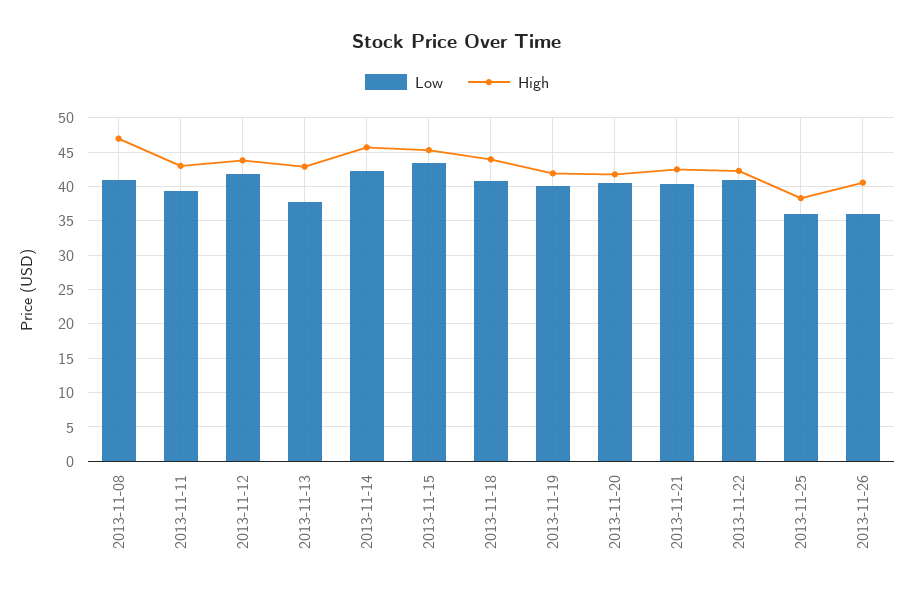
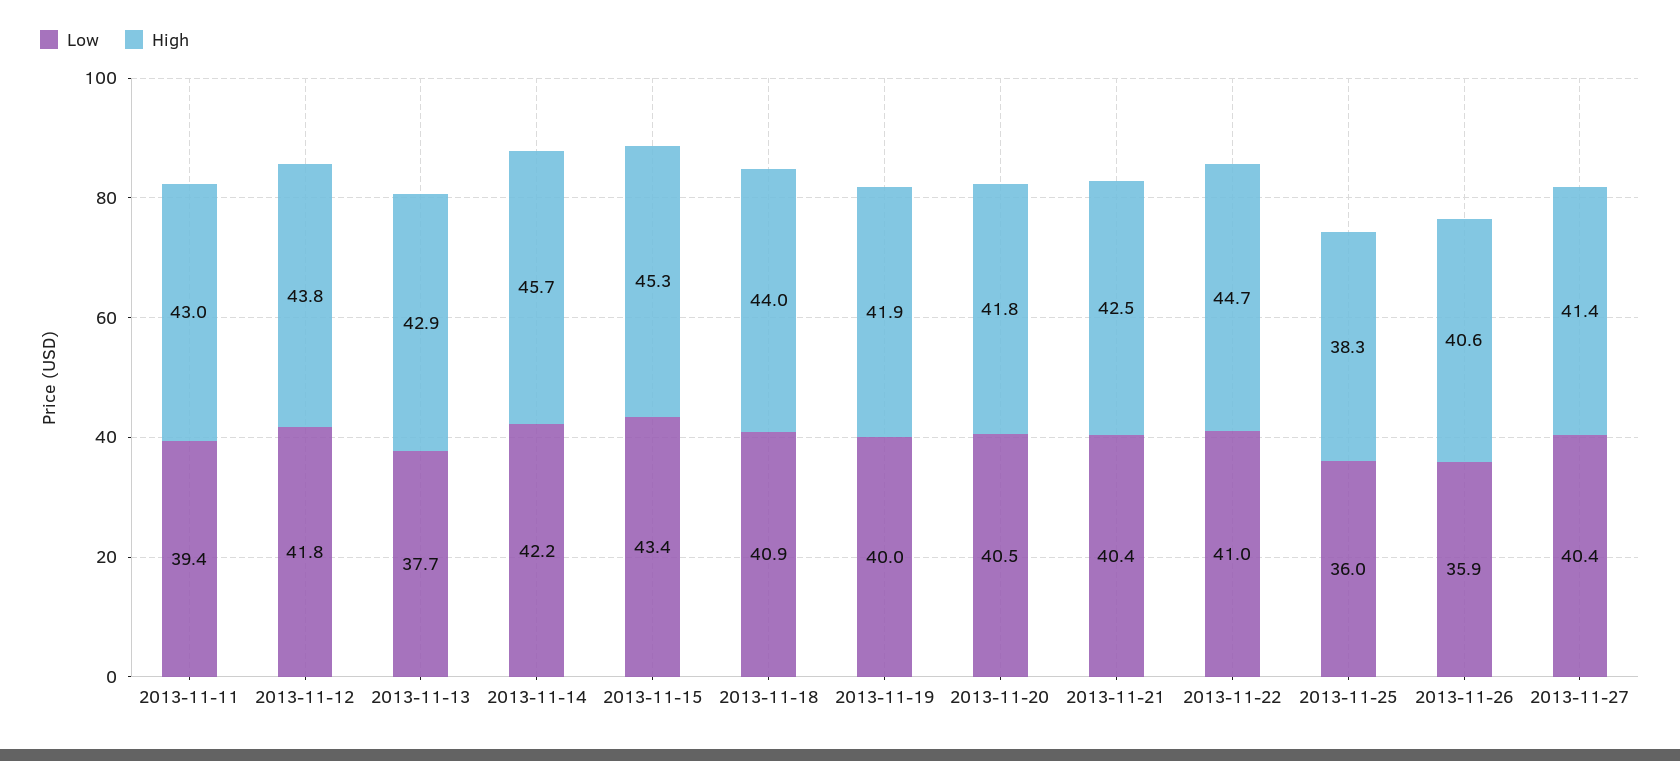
Low, 2013-11-08: 41 -> none
High, 2013-11-08: 47 -> none
High, 2013-11-22: 42 -> 44.7
Low, 2013-11-27: none -> 40.4
High, 2013-11-27: none -> 41.4

